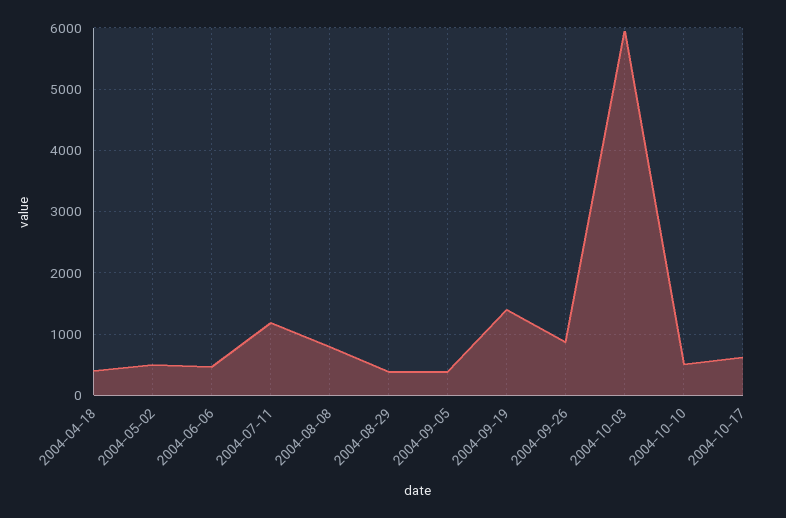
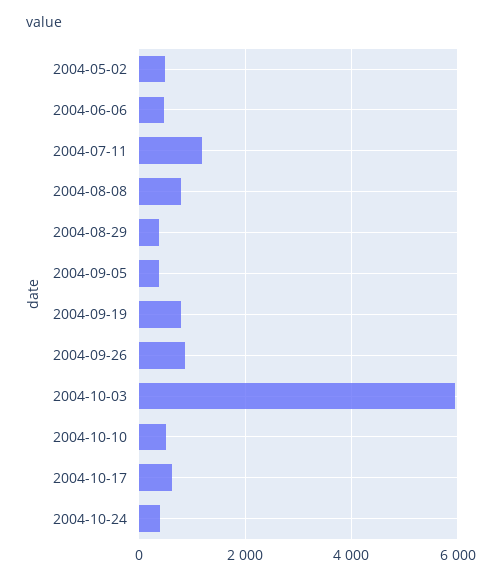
2004-04-18: 400 -> none
2004-09-19: 1400 -> 800
2004-10-24: none -> 400

